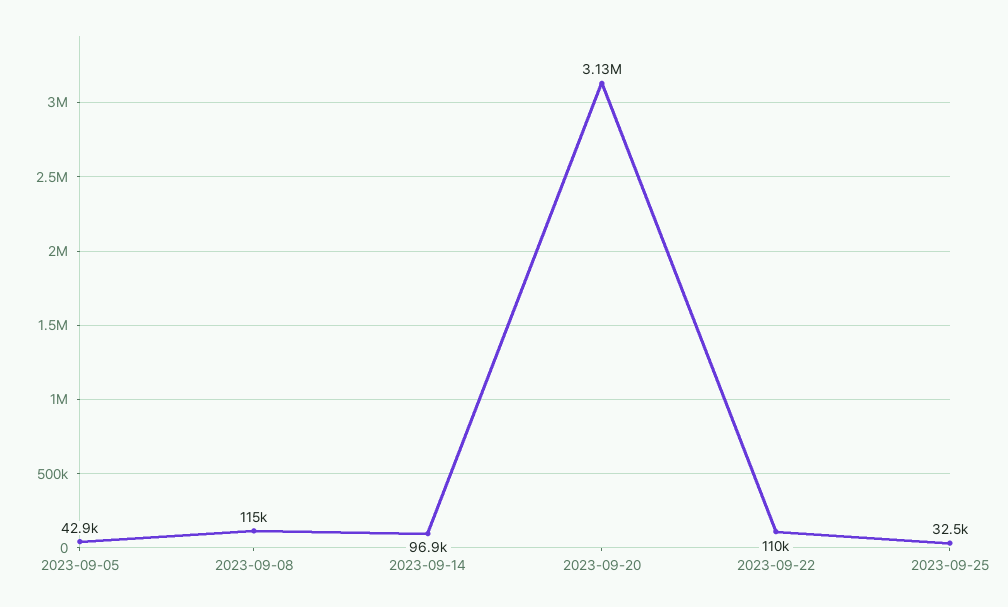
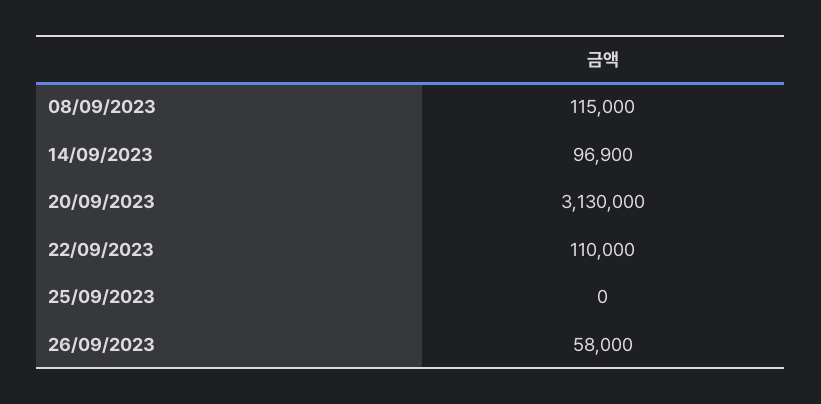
2023-09-05: 42900 -> none
2023-09-25: 32500 -> 0
26/09/2023: none -> 58000

